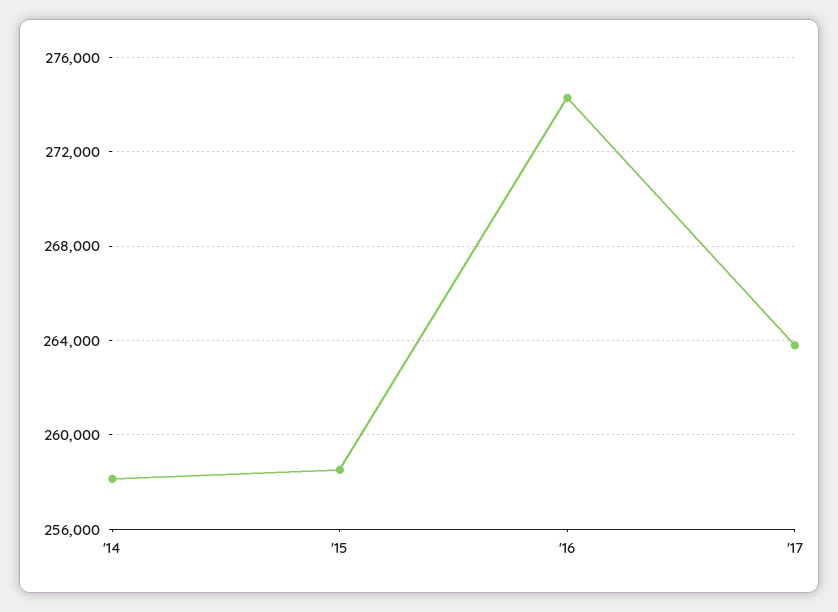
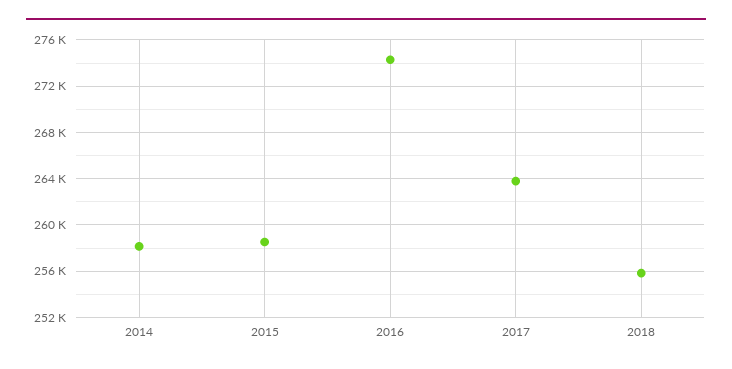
2018: none -> 256000

